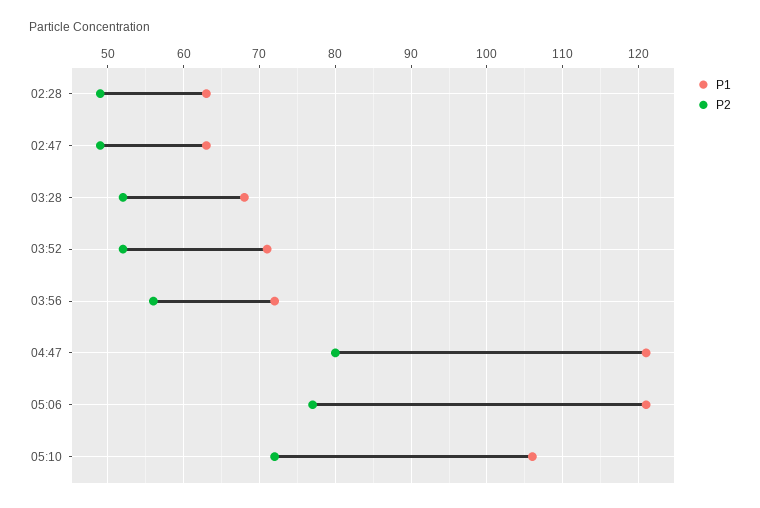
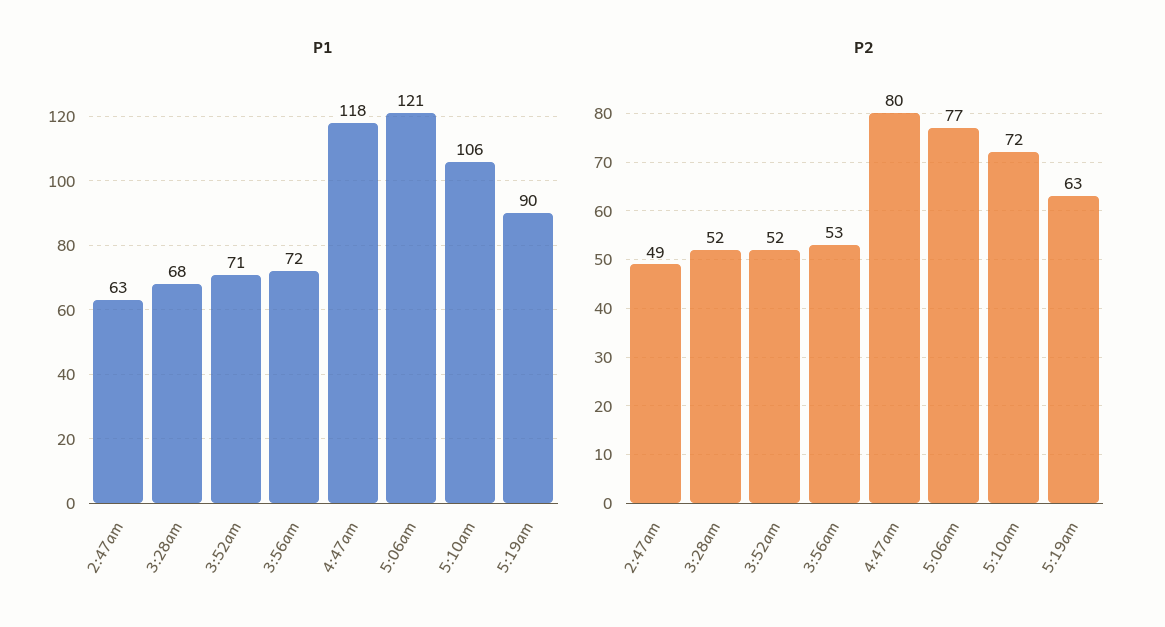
P1, 02:28: 63 -> none
P2, 02:28: 49 -> none
P2, 03:56: 56 -> 53
P1, 04:47: 121 -> 118
P1, 5:19am: none -> 90
P2, 5:19am: none -> 63

